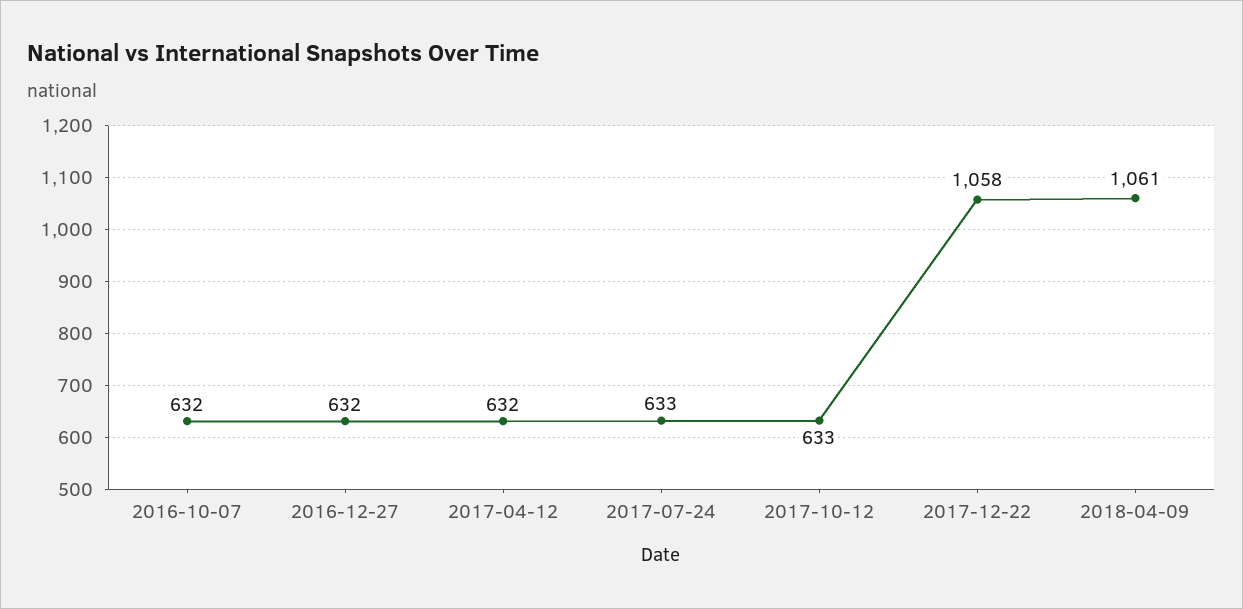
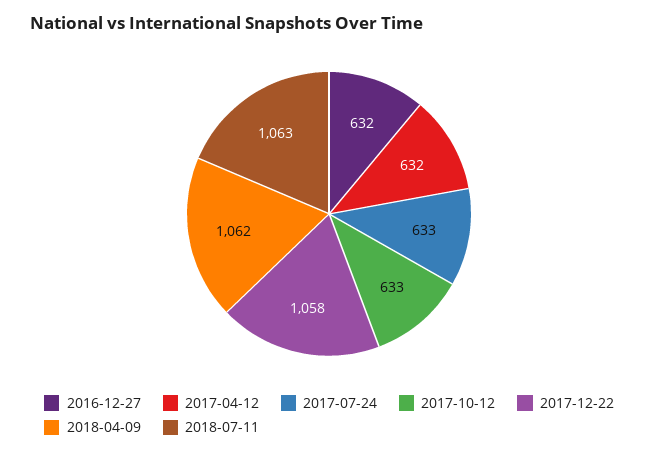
2016-10-07: 632 -> none
2018-04-09: 1061 -> 1062
2018-07-11: none -> 1063

